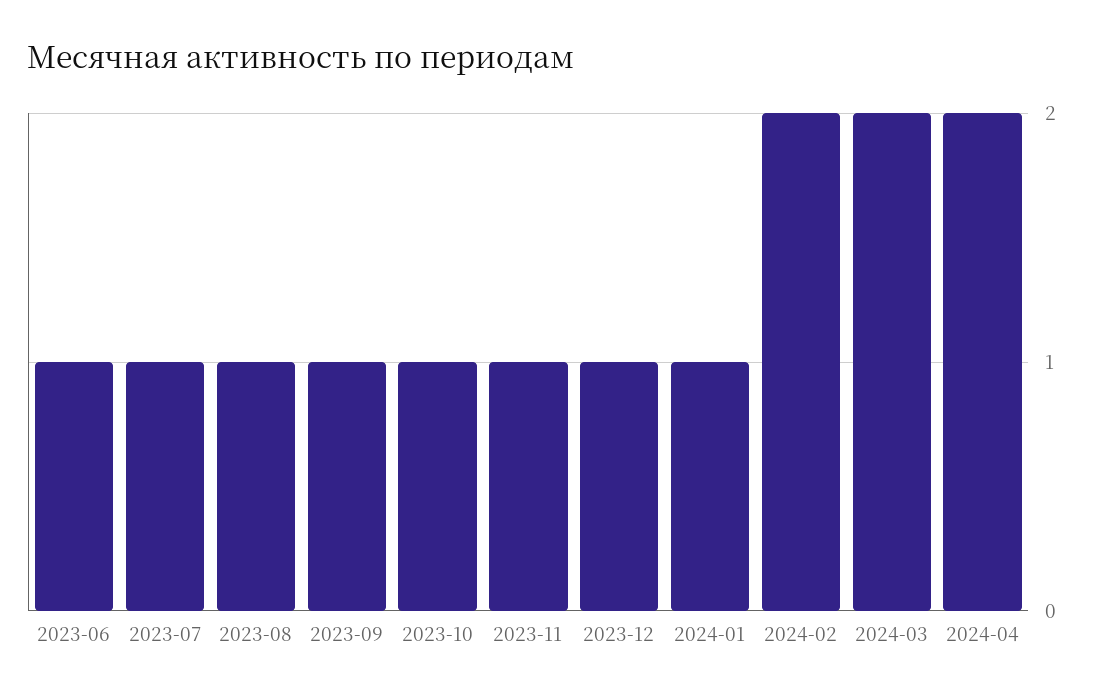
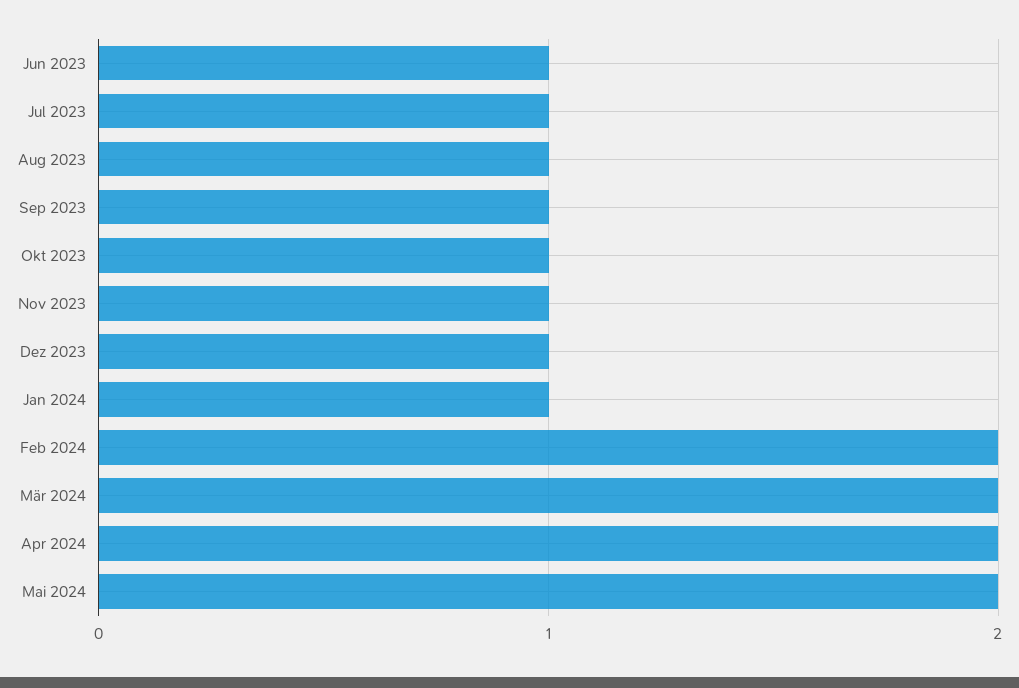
Mai 2024: none -> 2

